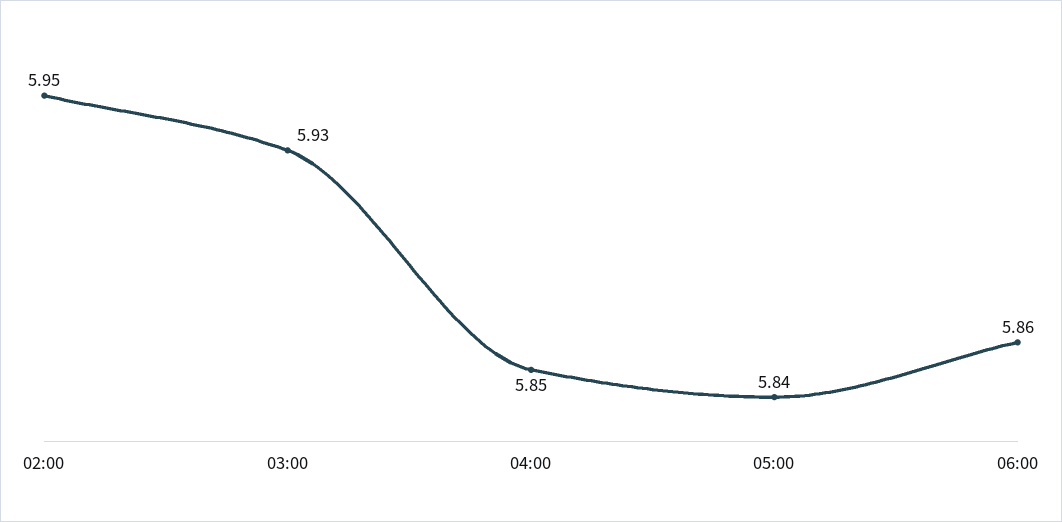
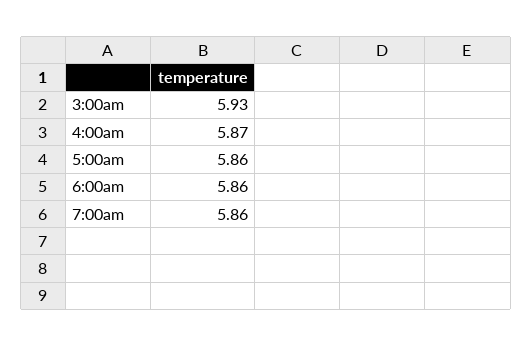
02:00: 5.95 -> none
04:00: 5.85 -> 5.87
05:00: 5.84 -> 5.86
7:00am: none -> 5.86

